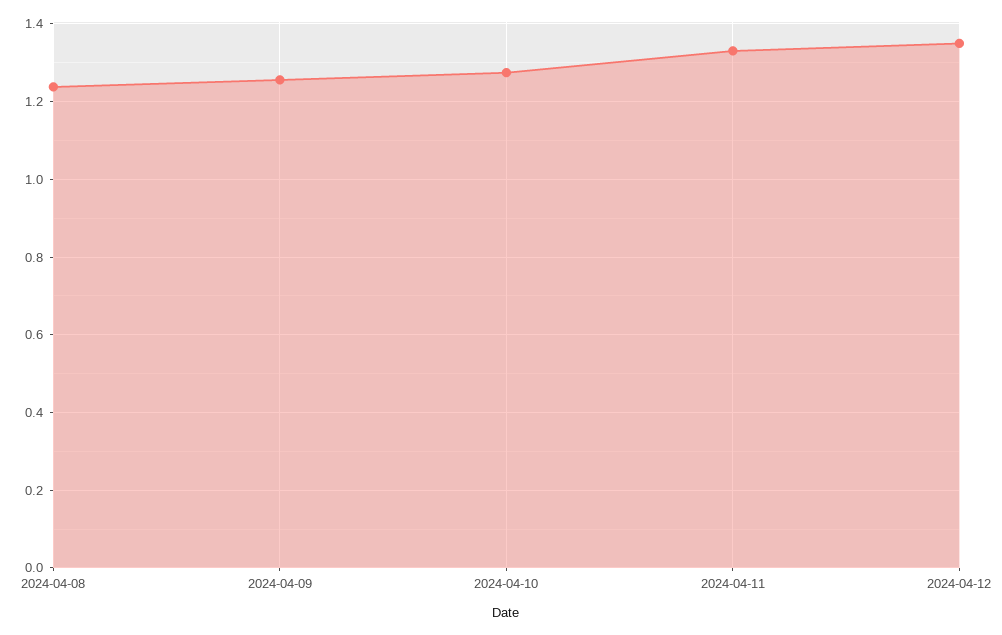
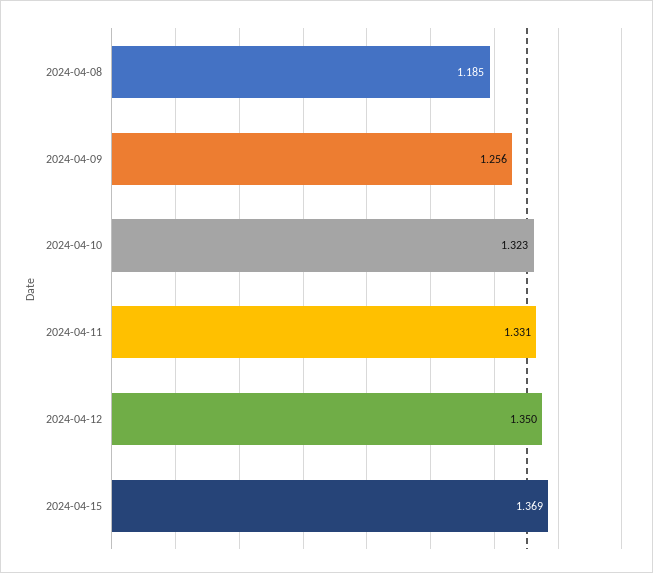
2024-04-08: 1.24 -> 1.185
2024-04-10: 1.28 -> 1.323
2024-04-15: none -> 1.369

